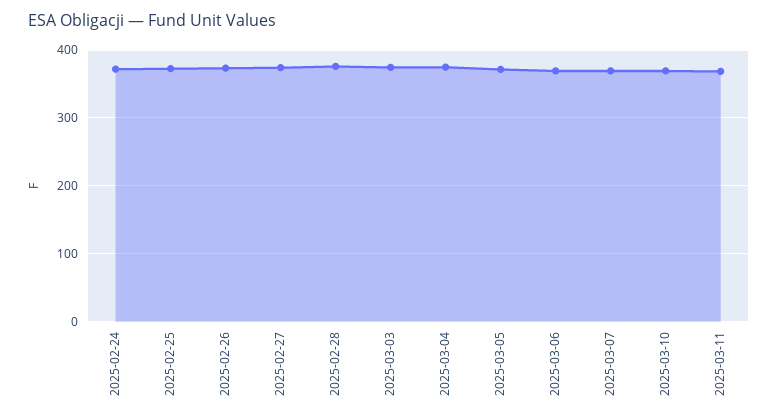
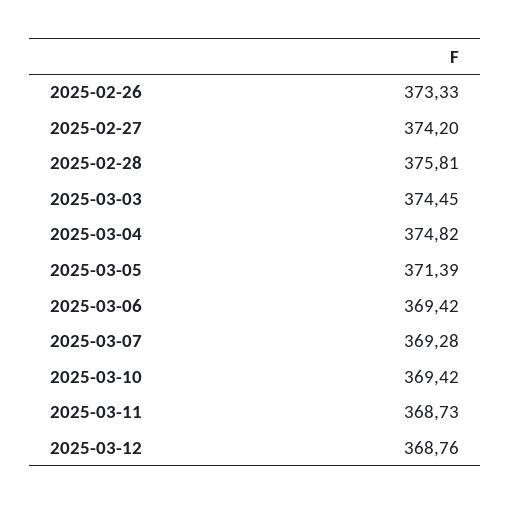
2025-02-24: 370 -> none
2025-02-25: 370 -> none
2025-03-12: none -> 368.76

